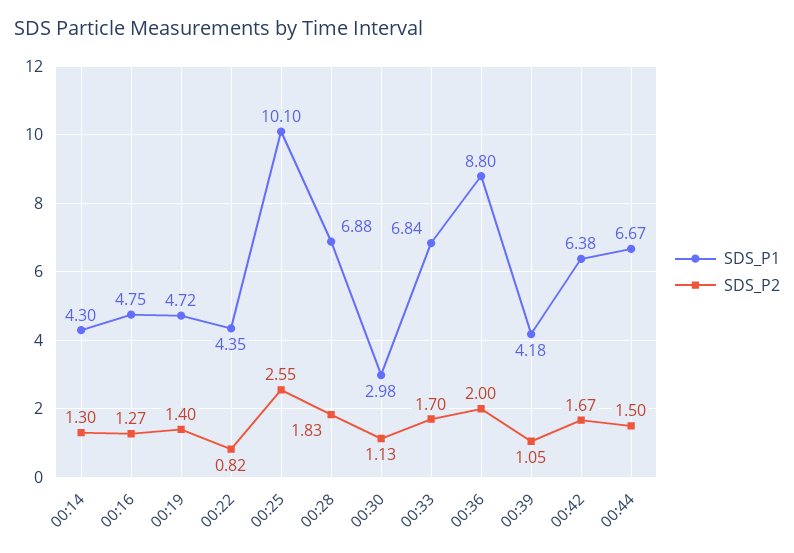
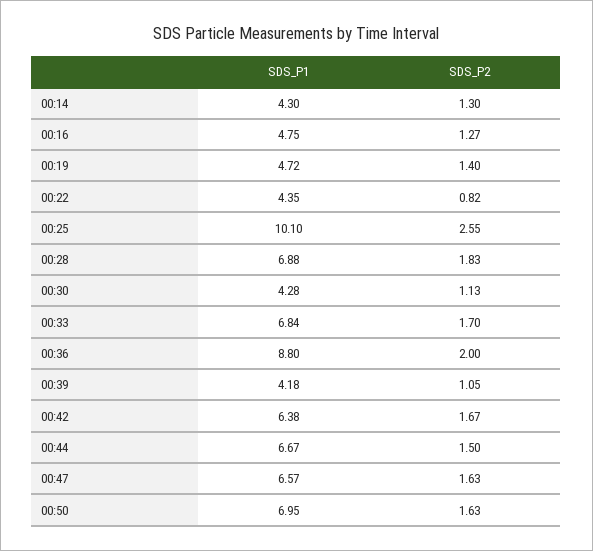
SDS_P1, 00:30: 2.98 -> 4.28
SDS_P1, 00:47: none -> 6.57
SDS_P2, 00:47: none -> 1.63
SDS_P1, 00:50: none -> 6.95
SDS_P2, 00:50: none -> 1.63

